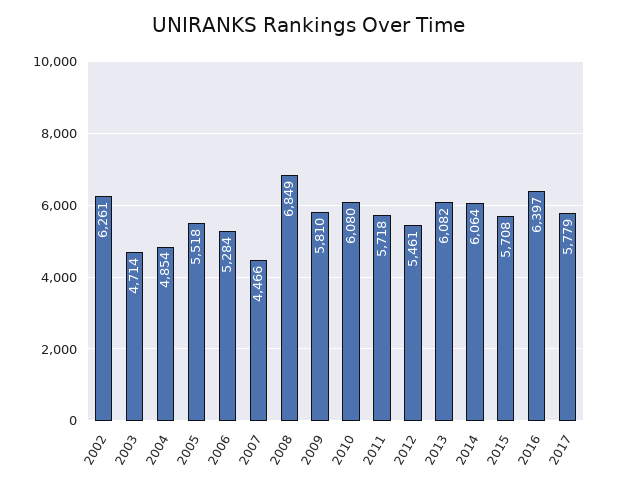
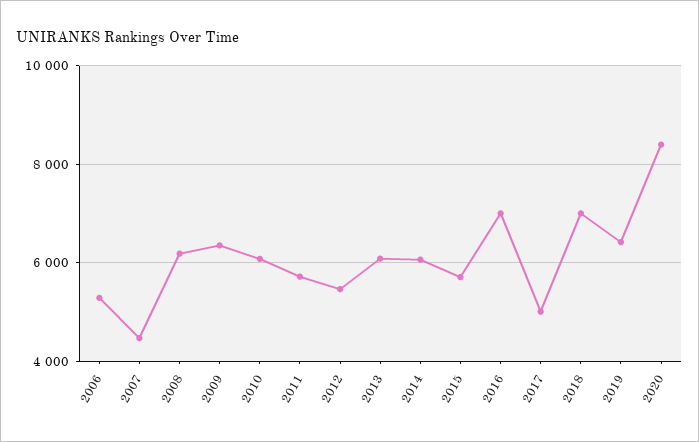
2002: 6261 -> none
2003: 4714 -> none
2004: 4854 -> none
2005: 5518 -> none
2008: 6849 -> 6200
2009: 5810 -> 6400
2016: 6397 -> 7000
2017: 5779 -> 5000
2018: none -> 7000
2019: none -> 6400
2020: none -> 8400

